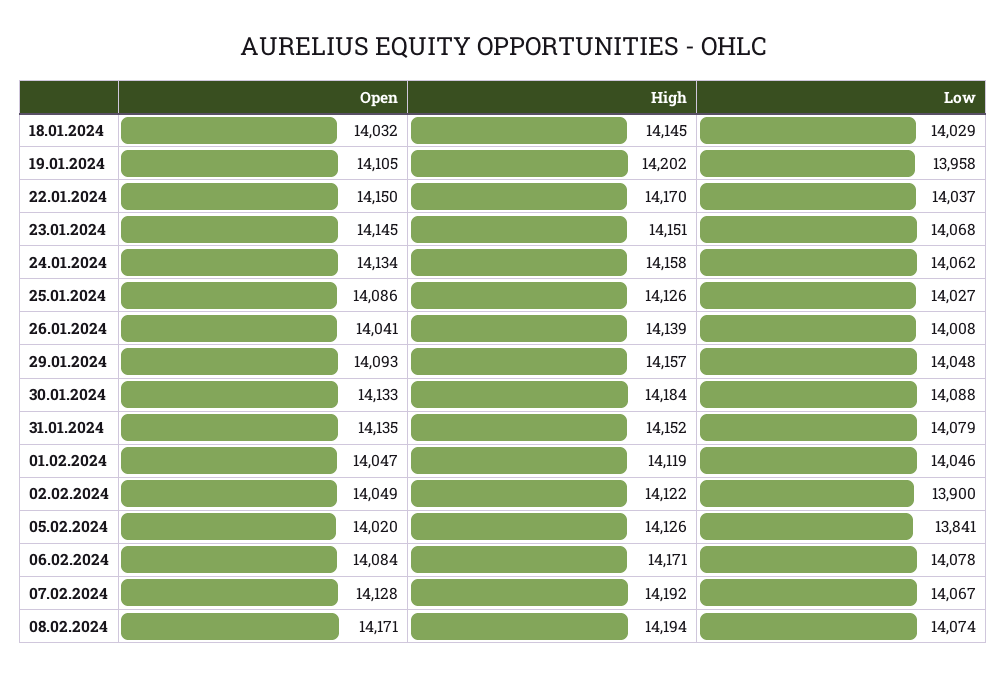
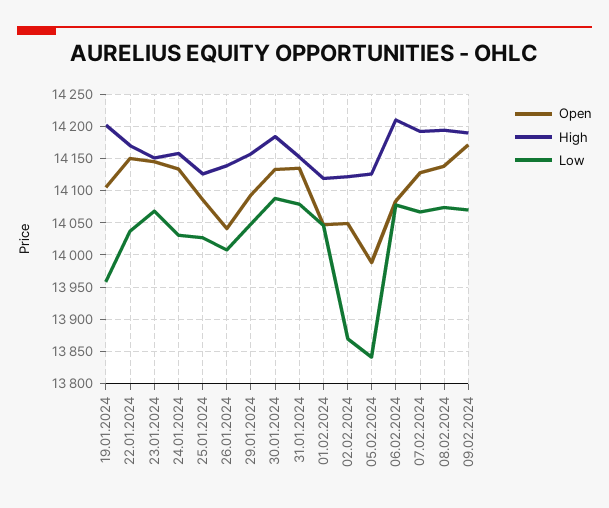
Open, 18.01.2024: 14032 -> none
High, 18.01.2024: 14145 -> none
Low, 18.01.2024: 14029 -> none
Low, 24.01.2024: 14062 -> 14030
Low, 02.02.2024: 13900 -> 13870
Open, 05.02.2024: 14020 -> 13990
High, 06.02.2024: 14171 -> 14210
Open, 08.02.2024: 14171 -> 14140
Open, 09.02.2024: none -> 14170
High, 09.02.2024: none -> 14190
Low, 09.02.2024: none -> 14070

